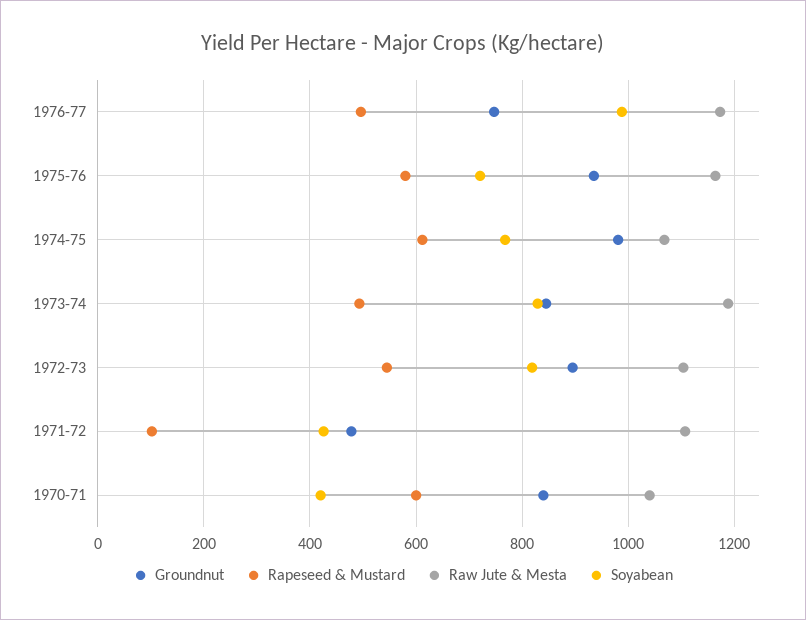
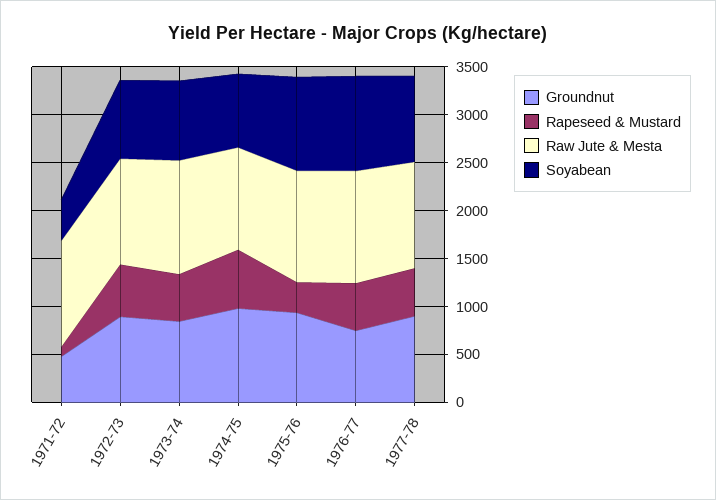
Rapeseed & Mustard, 1975-76: 580 -> 300
Soyabean, 1975-76: 720 -> 1000
Groundnut, 1970-71: 840 -> none
Rapeseed & Mustard, 1970-71: 600 -> none
Raw Jute & Mesta, 1970-71: 1040 -> none
Soyabean, 1970-71: 420 -> none
Groundnut, 1977-78: none -> 900
Rapeseed & Mustard, 1977-78: none -> 500
Raw Jute & Mesta, 1977-78: none -> 1100
Soyabean, 1977-78: none -> 900

